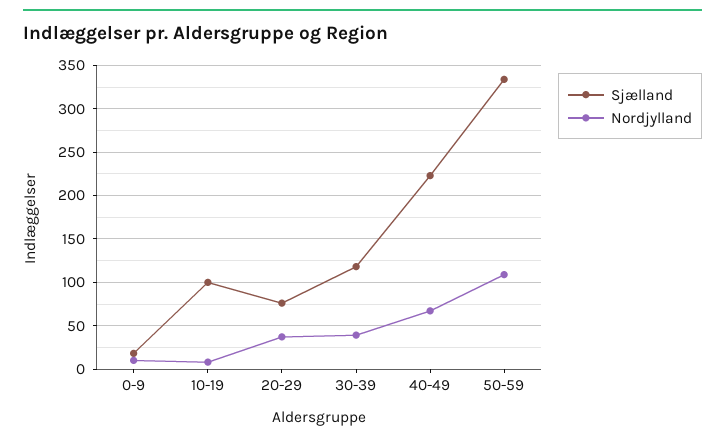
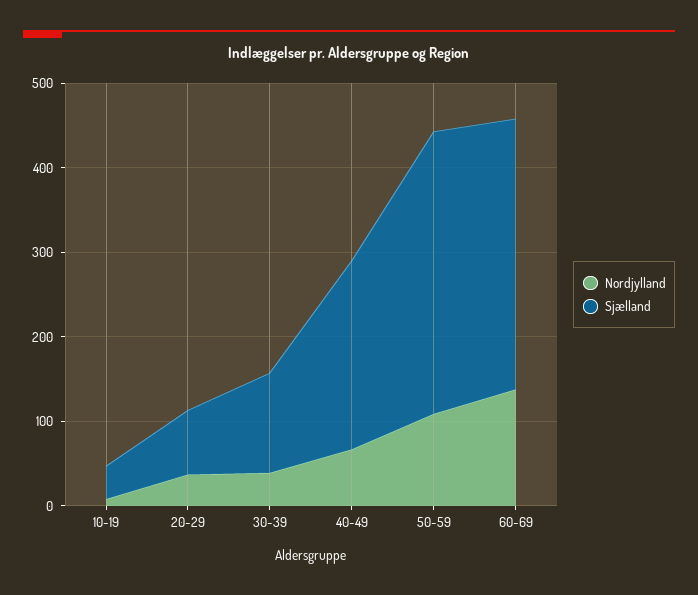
Sjælland, 0-9: 20 -> none
Nordjylland, 0-9: 10 -> none
Sjælland, 10-19: 100 -> 40
Nordjylland, 60-69: none -> 140
Sjælland, 60-69: none -> 320

